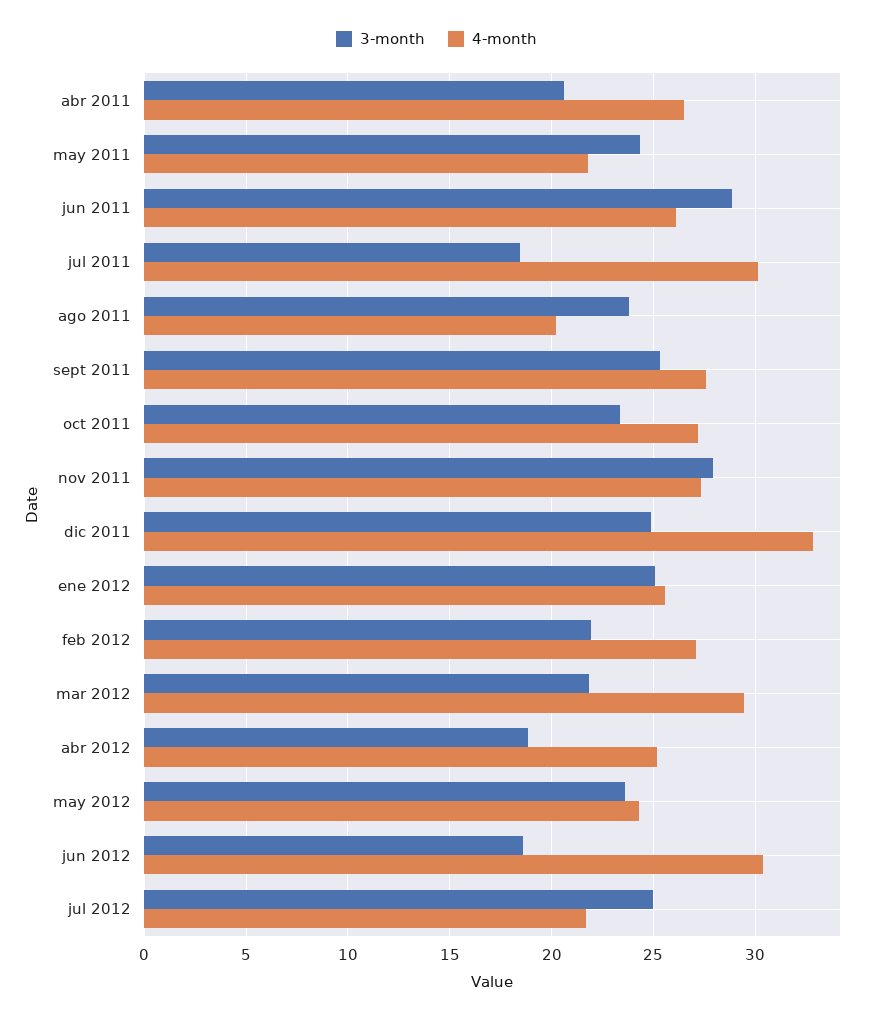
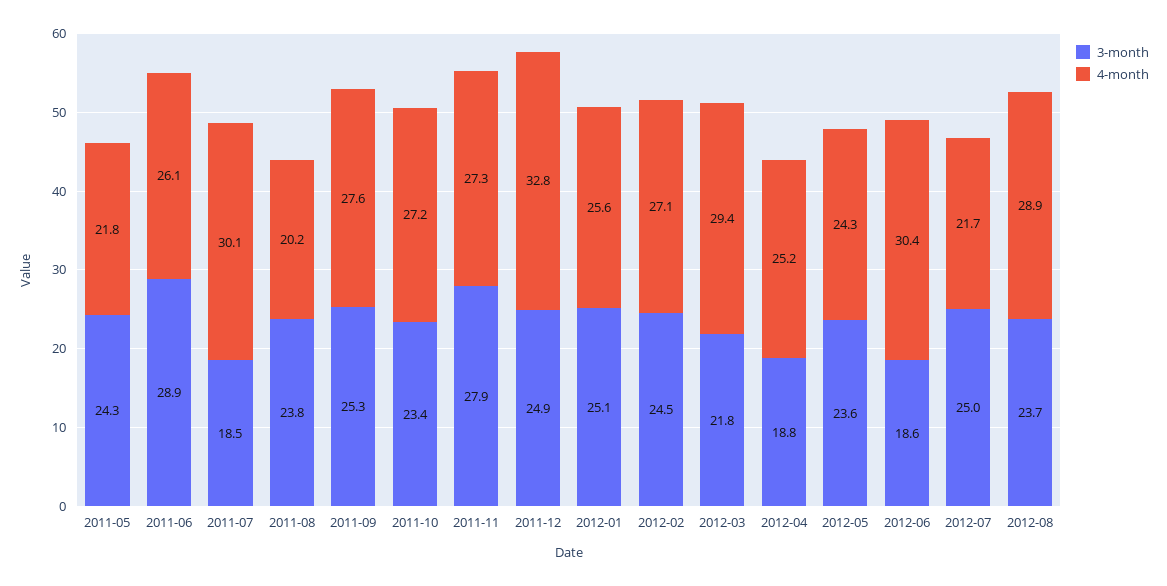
3-month, abr 2011: 20.5 -> none
4-month, abr 2011: 26.5 -> none
3-month, feb 2012: 22 -> 24.5
3-month, 2012-08: none -> 23.7
4-month, 2012-08: none -> 28.9

